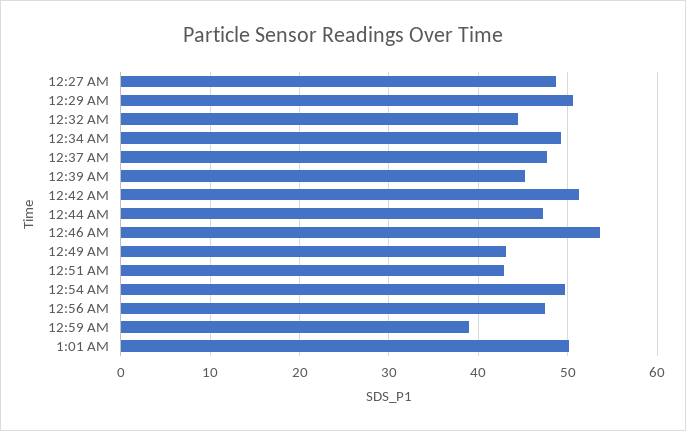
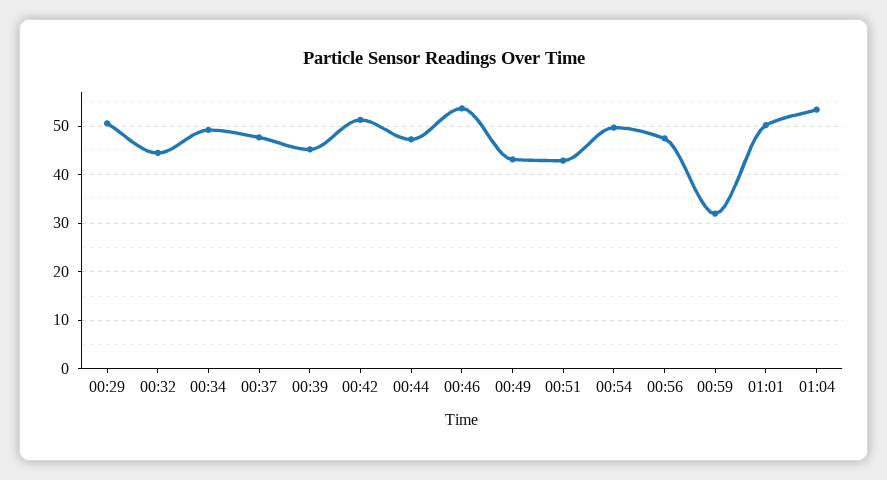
12:27 AM: 49 -> none
12:59 AM: 39 -> 32
01:04: none -> 54

